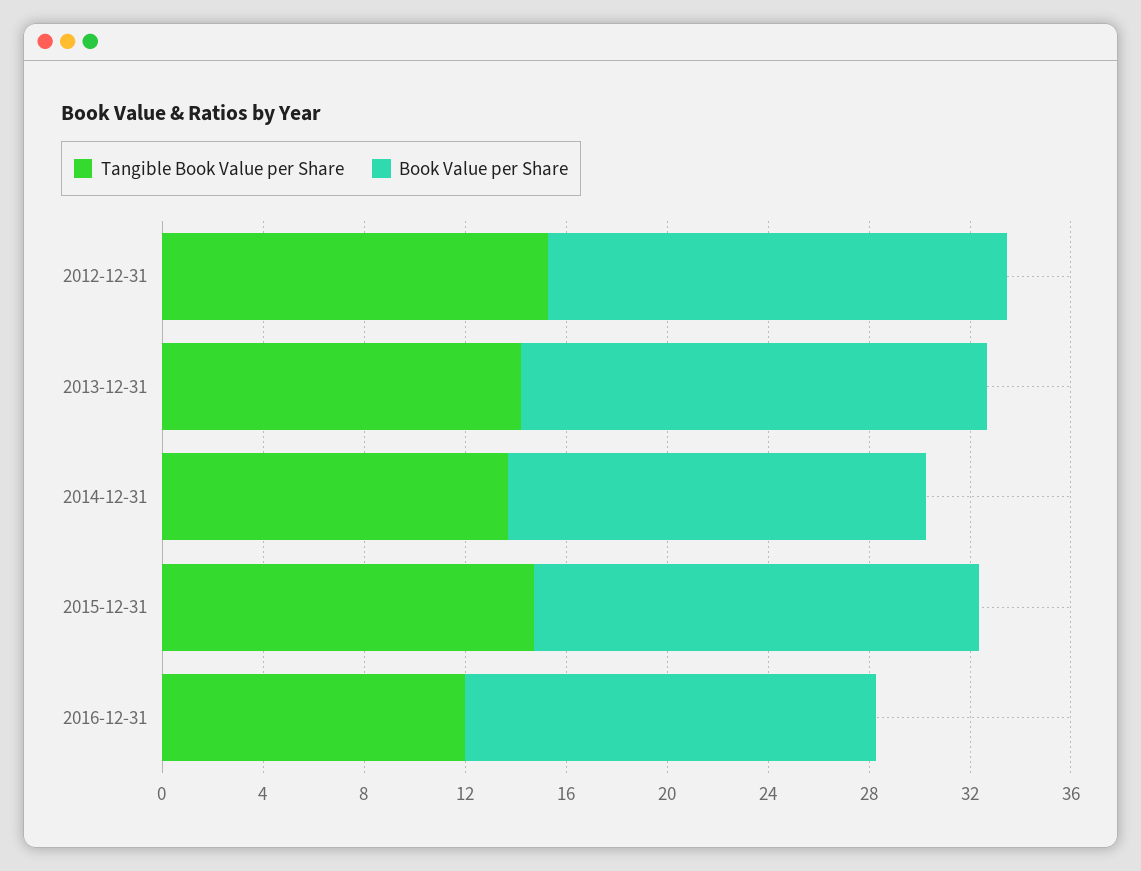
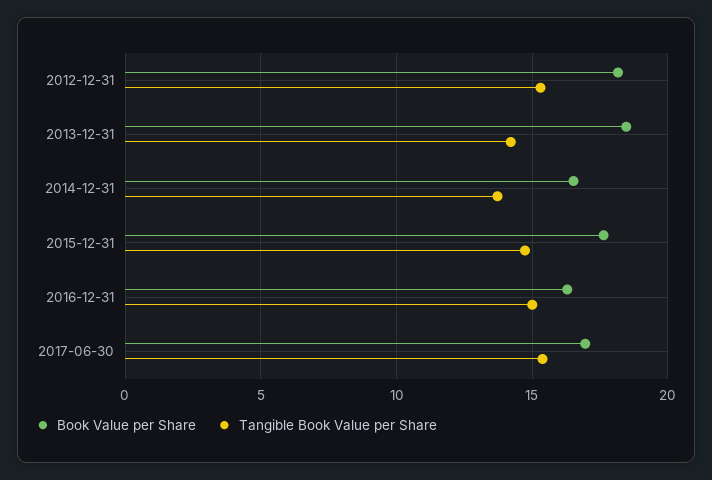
Tangible Book Value per Share, 2016-12-31: 12 -> 15
Book Value per Share, 2017-06-30: none -> 17
Tangible Book Value per Share, 2017-06-30: none -> 15.5

